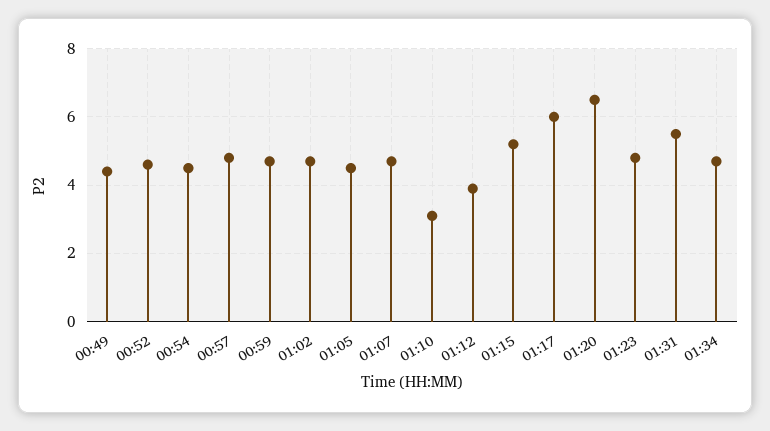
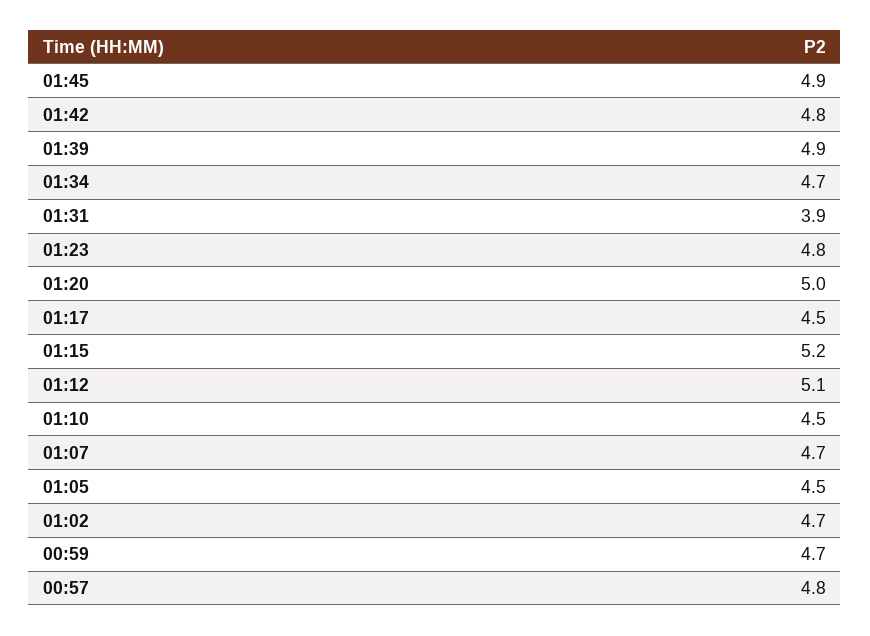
00:49: 4.5 -> none
00:52: 4.5 -> none
00:54: 4.5 -> none
01:10: 3 -> 4.5
01:12: 4 -> 5.1
01:17: 6 -> 4.5
01:20: 6.5 -> 5
01:31: 5.5 -> 3.9
01:45: none -> 4.9
01:42: none -> 4.8
01:39: none -> 4.9

